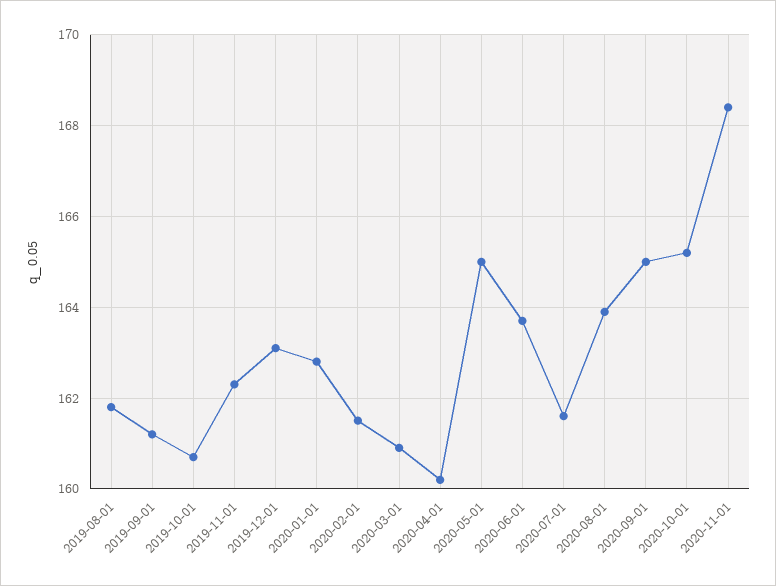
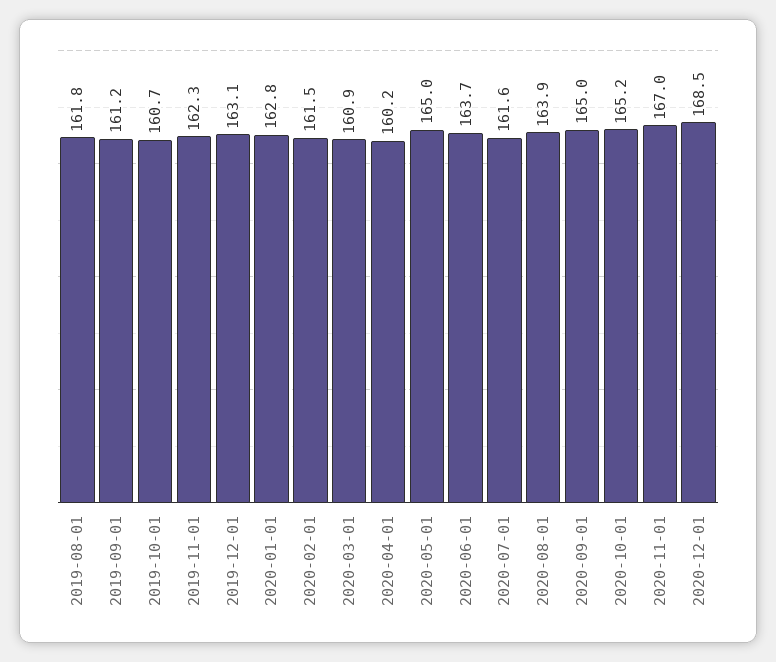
2020-11-01: 168.5 -> 167
2020-12-01: none -> 168.5

